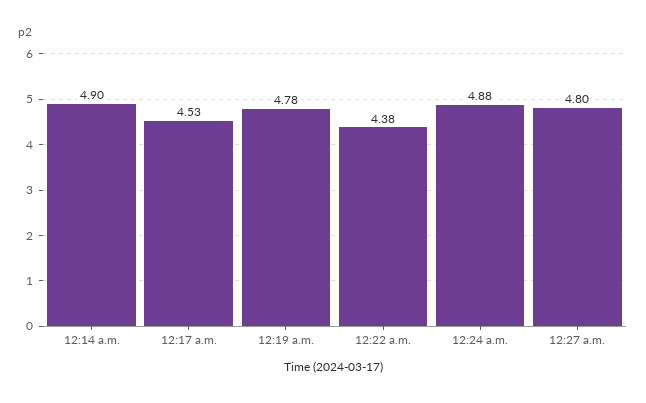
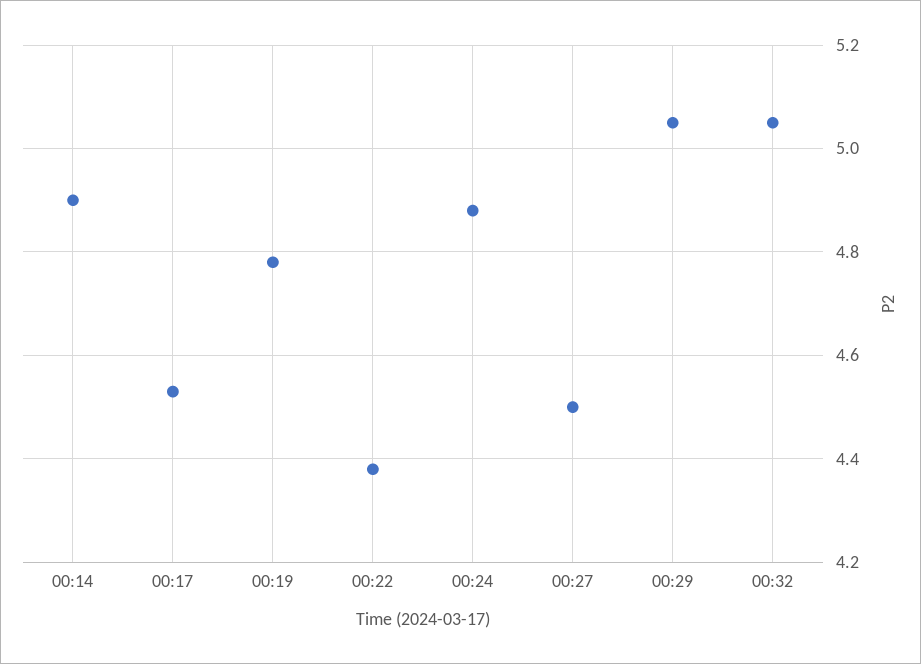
12:27 a.m.: 4.8 -> 4.5
00:29: none -> 5.05
00:32: none -> 5.05

